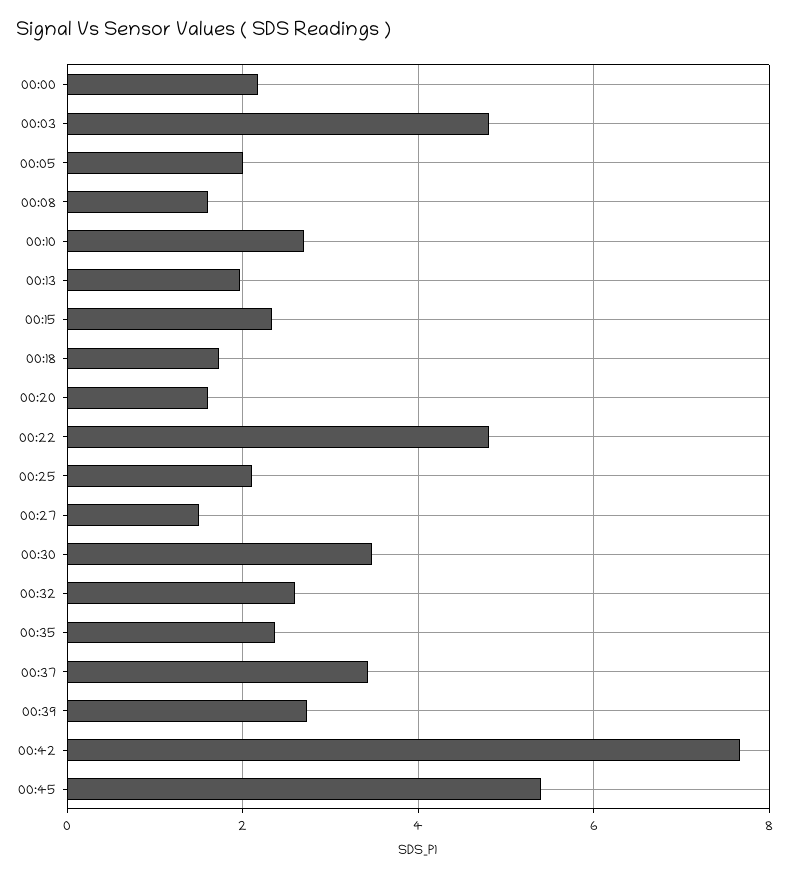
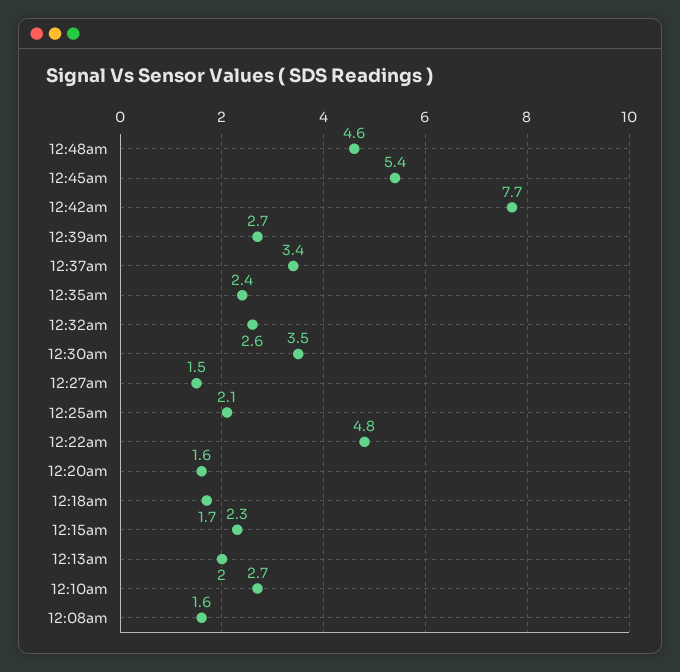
00:00: 2.2 -> none
00:03: 4.8 -> none
00:05: 2 -> none
12:48am: none -> 4.6

